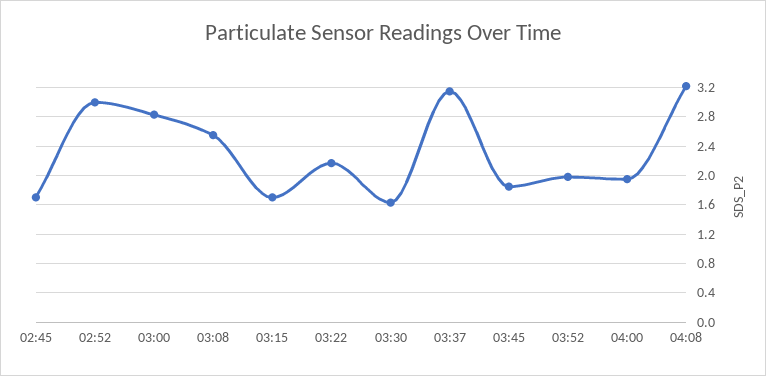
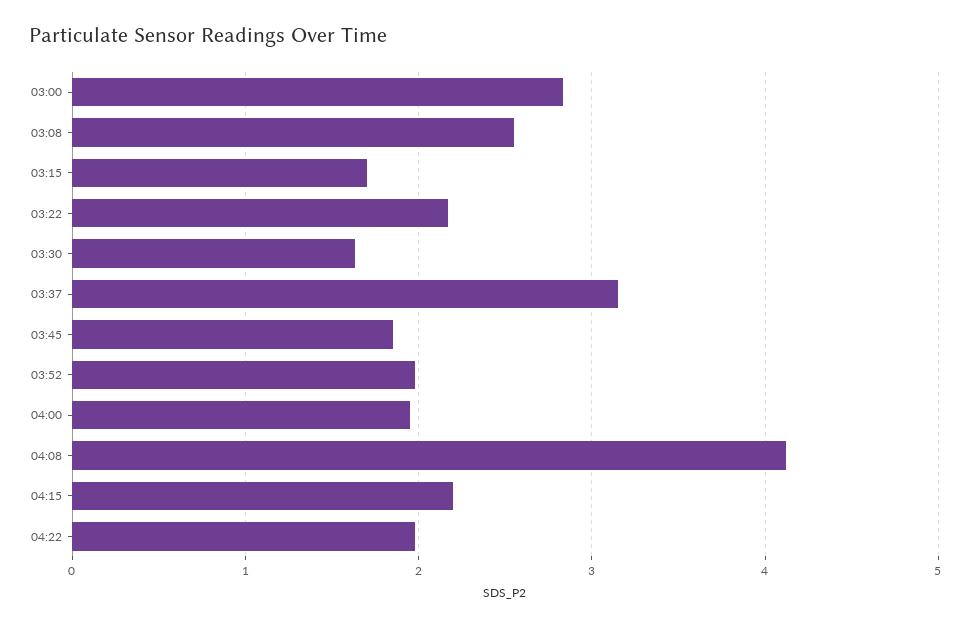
02:45: 1.7 -> none
02:52: 3 -> none
04:08: 3.2 -> 4.1
04:15: none -> 2.2
04:22: none -> 2

